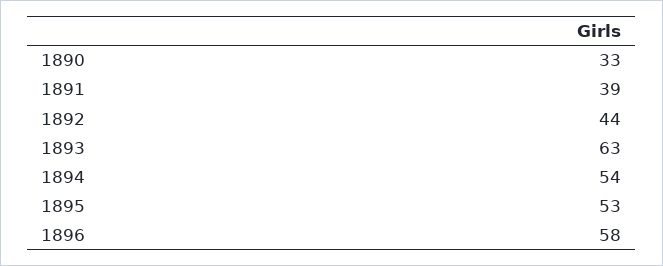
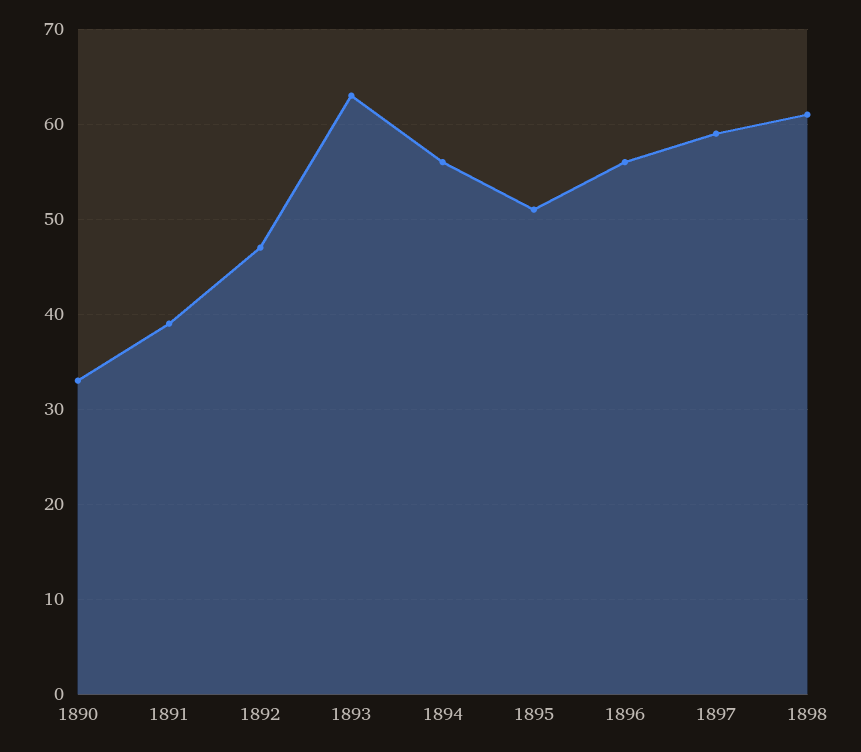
1892: 44 -> 47
1894: 54 -> 56
1895: 53 -> 51
1896: 58 -> 56
1897: none -> 59
1898: none -> 61

